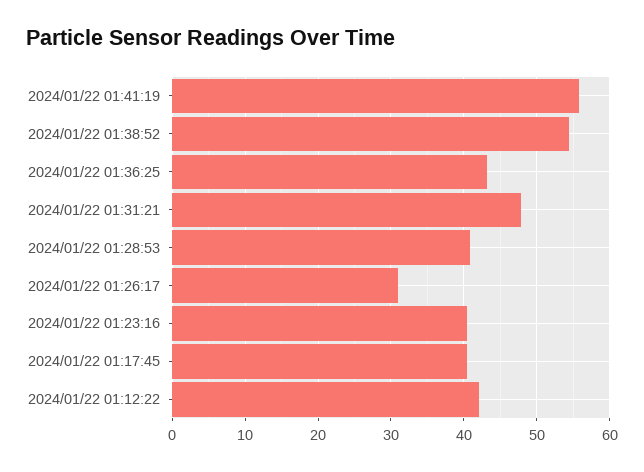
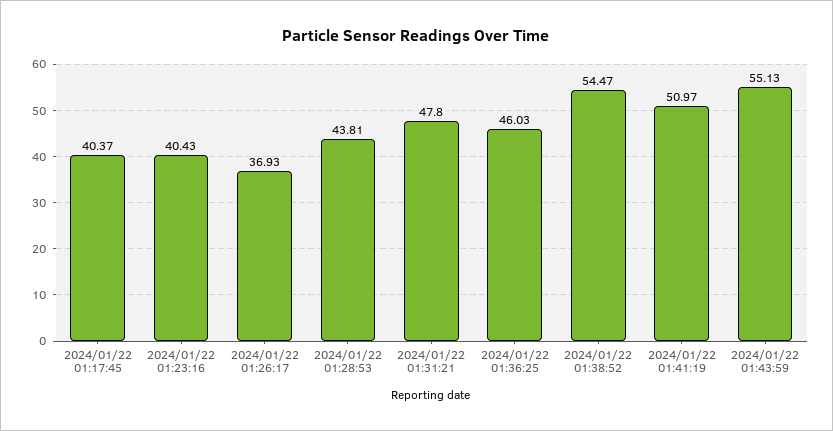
2024/01/22 01:41:19: 56 -> 50.97
2024/01/22 01:36:25: 43 -> 46.03
2024/01/22 01:28:53: 41 -> 43.81
2024/01/22 01:26:17: 31 -> 36.93
2024/01/22 01:12:22: 42 -> none
2024/01/22 01:43:59: none -> 55.13

